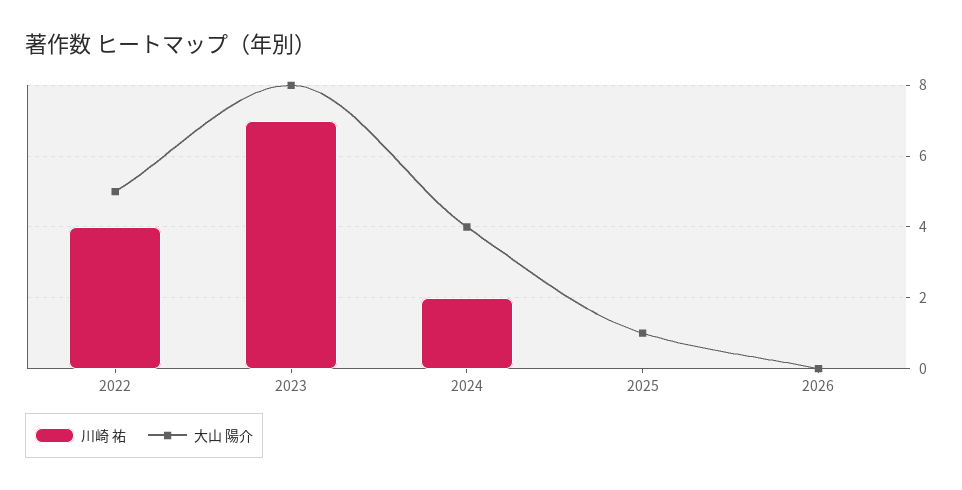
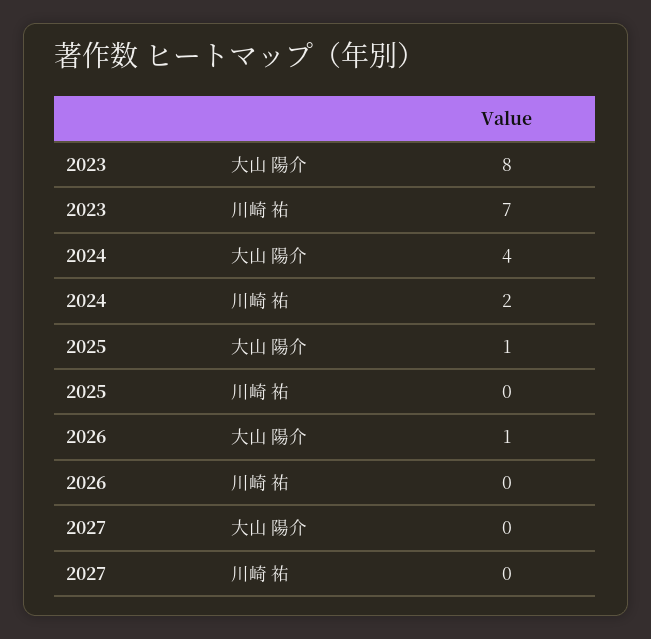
川崎 祐, 2022: 4 -> none
大山 陽介, 2022: 5 -> none
大山 陽介, 2026: 0 -> 1
大山 陽介, 2027: none -> 0
川崎 祐, 2027: none -> 0

